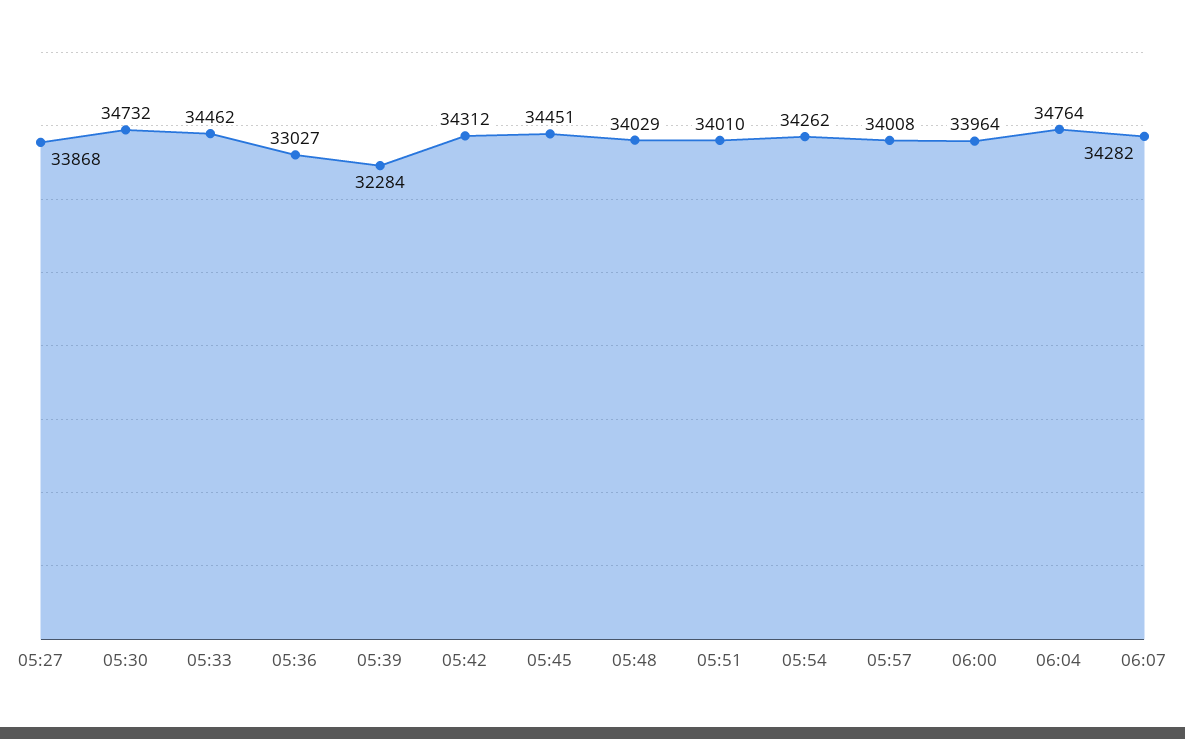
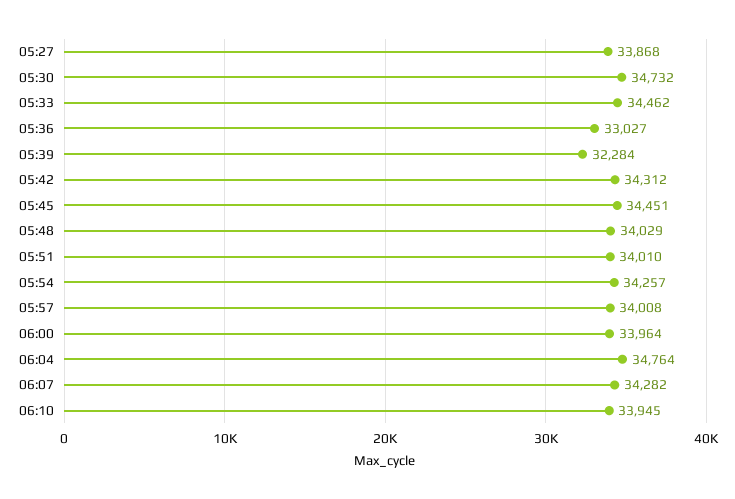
05:54: 34262 -> 34257
06:10: none -> 33945

